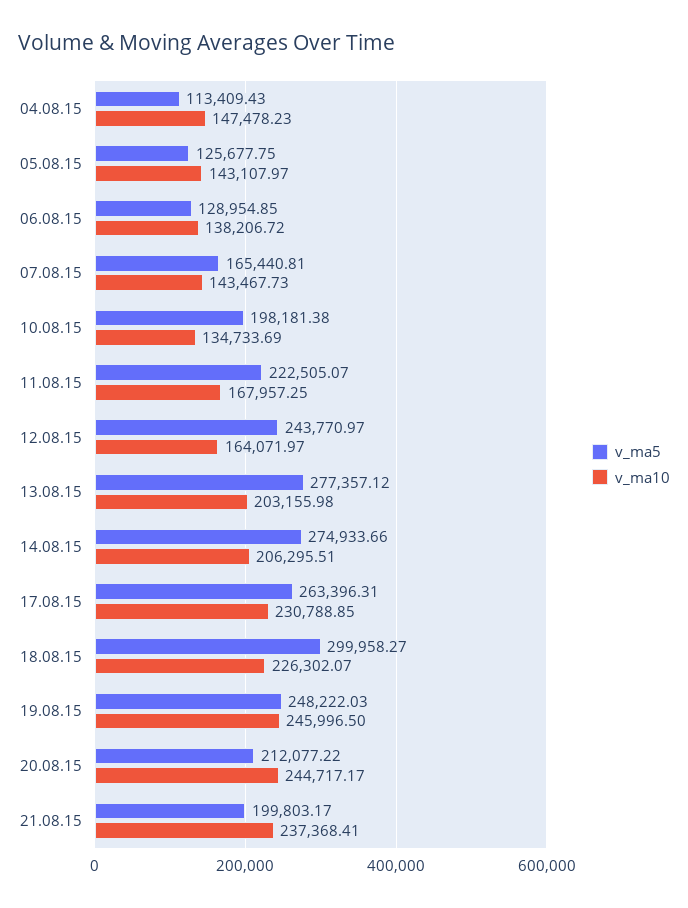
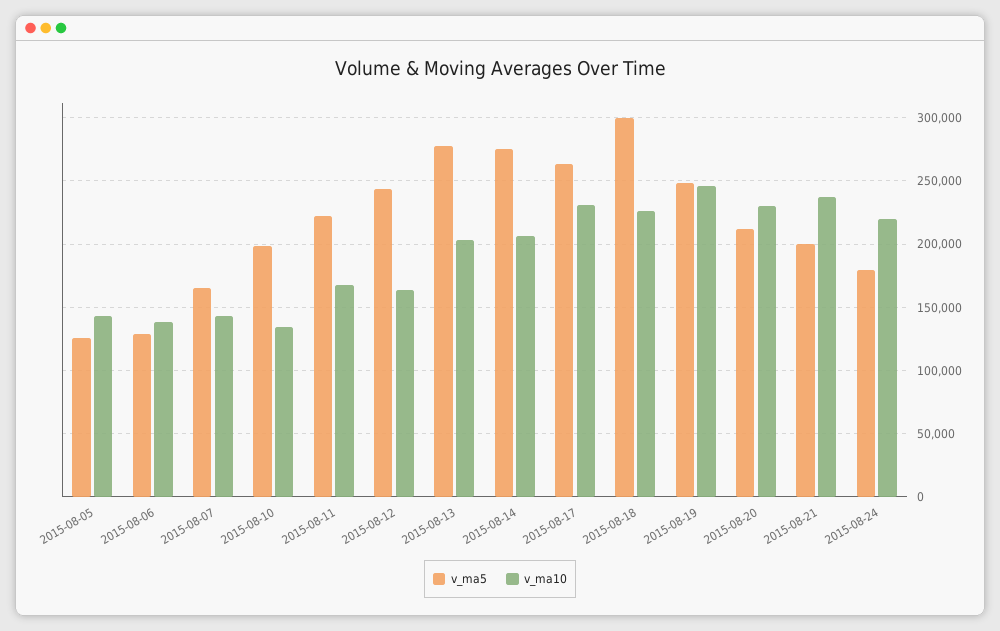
v_ma5, 04.08.15: 113409.43 -> none
v_ma10, 04.08.15: 147478.23 -> none
v_ma10, 20.08.15: 244717.17 -> 230000
v_ma5, 2015-08-24: none -> 180000
v_ma10, 2015-08-24: none -> 220000

